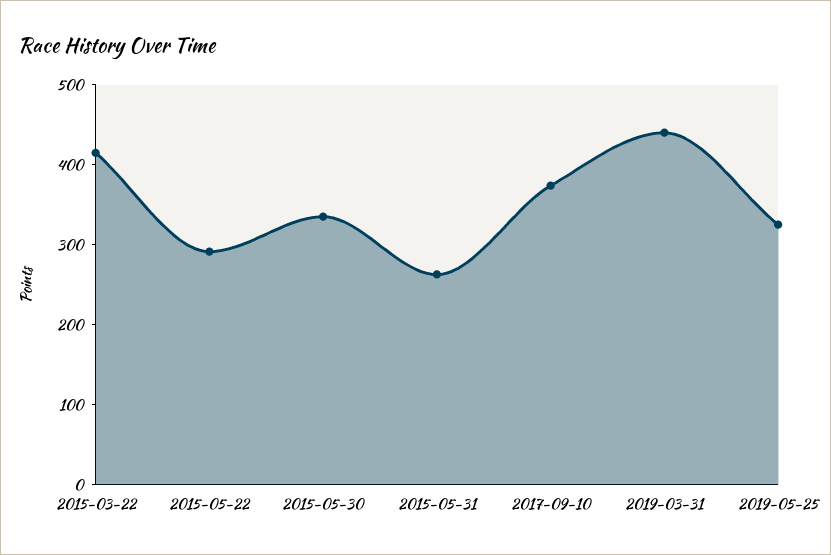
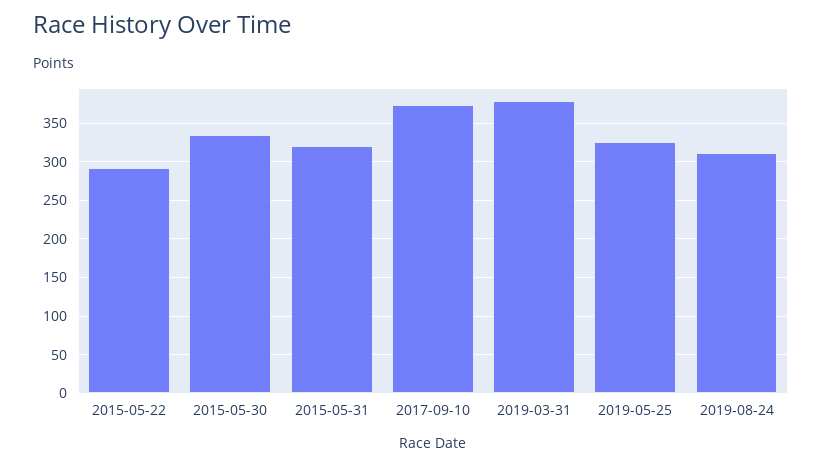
2015-03-22: 420 -> none
2015-05-31: 260 -> 320
2019-03-31: 440 -> 380
2019-08-24: none -> 310

